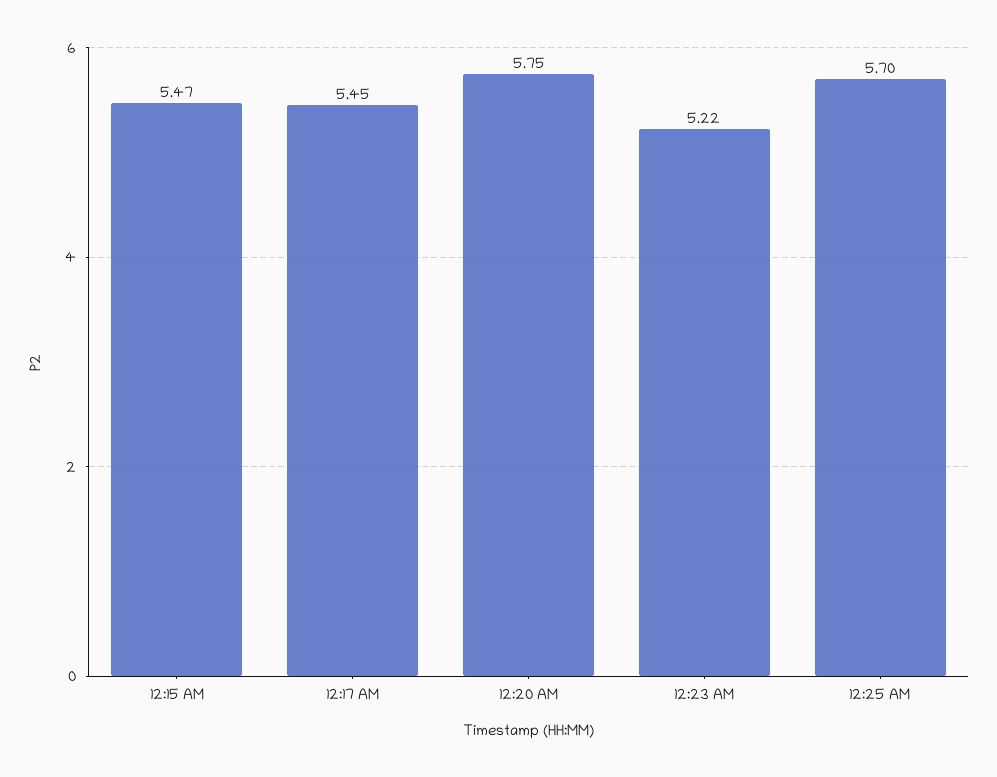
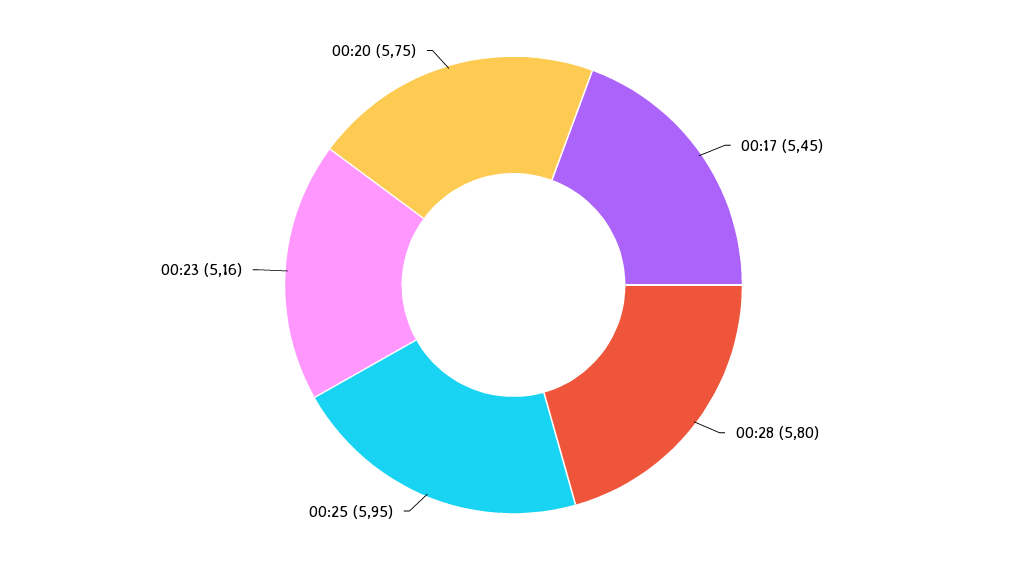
12:15 AM: 5.47 -> none
12:23 AM: 5.22 -> 5.16
12:25 AM: 5.7 -> 5.95
00:28: none -> 5.8

